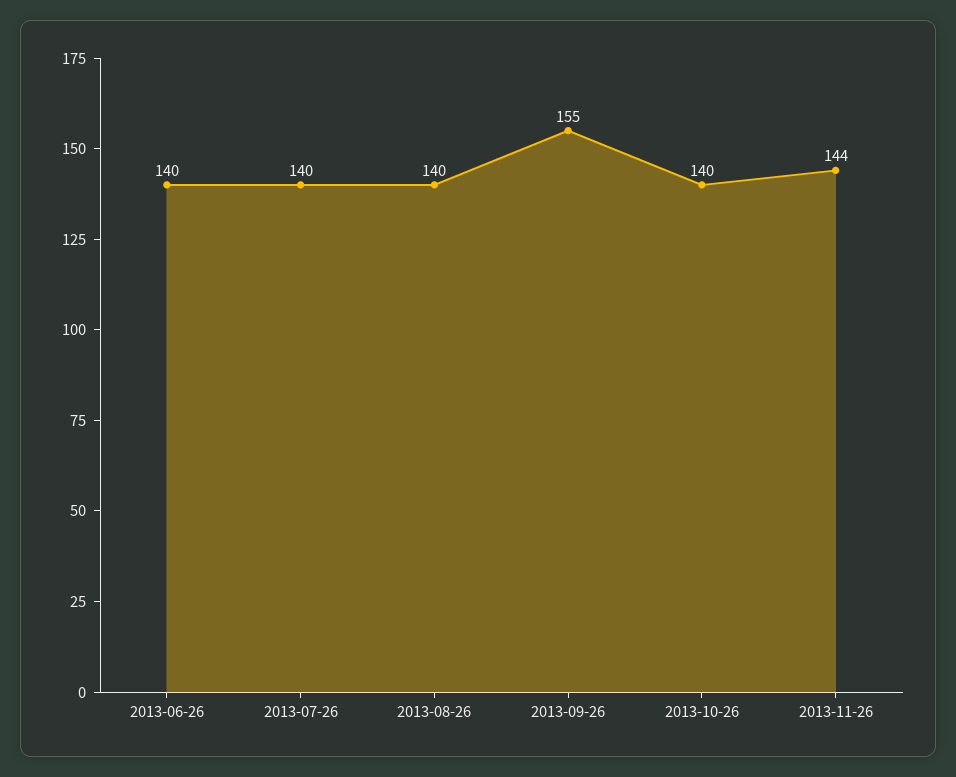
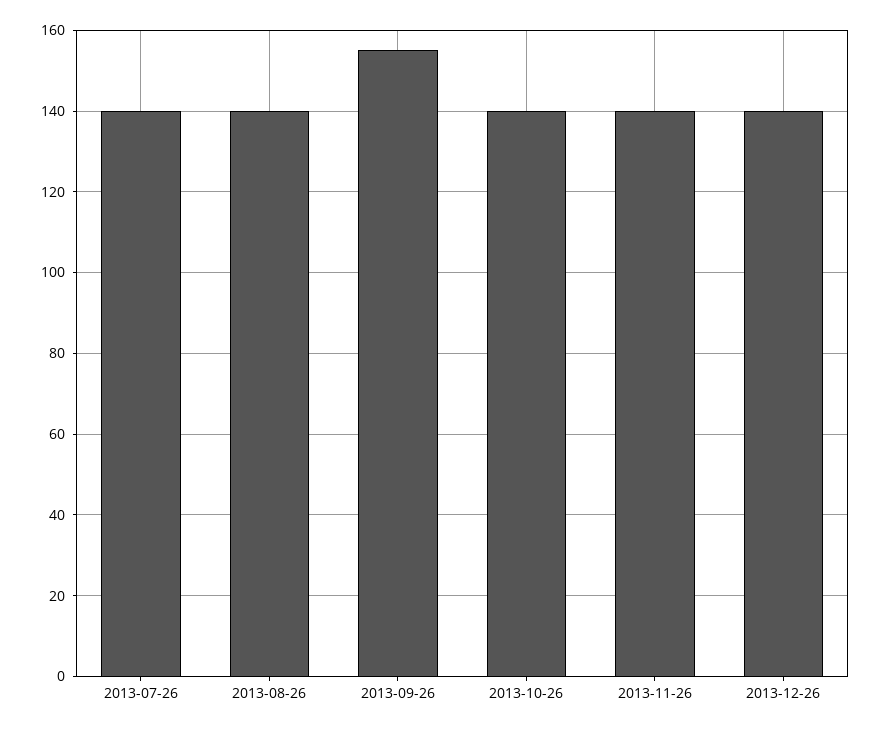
2013-06-26: 140 -> none
2013-11-26: 144 -> 140
2013-12-26: none -> 140

